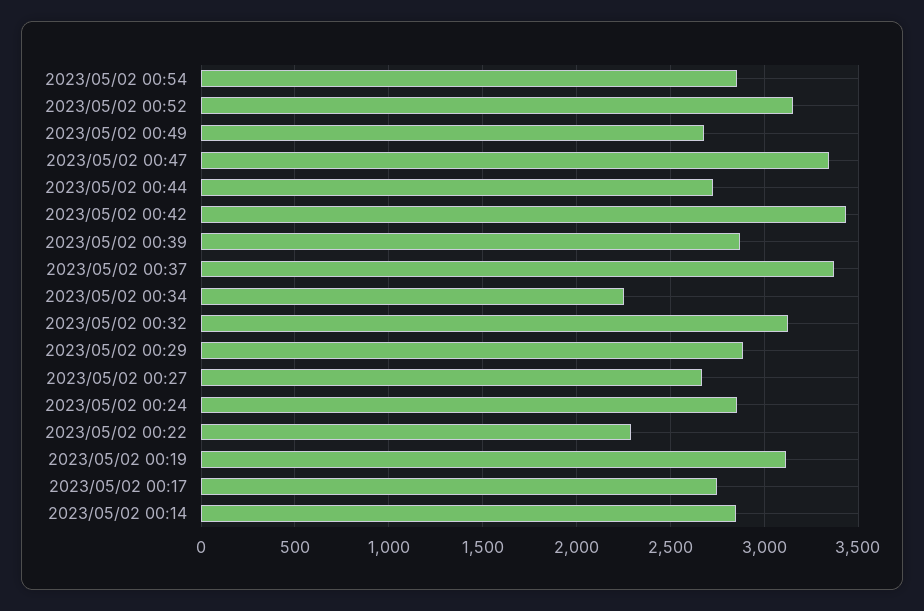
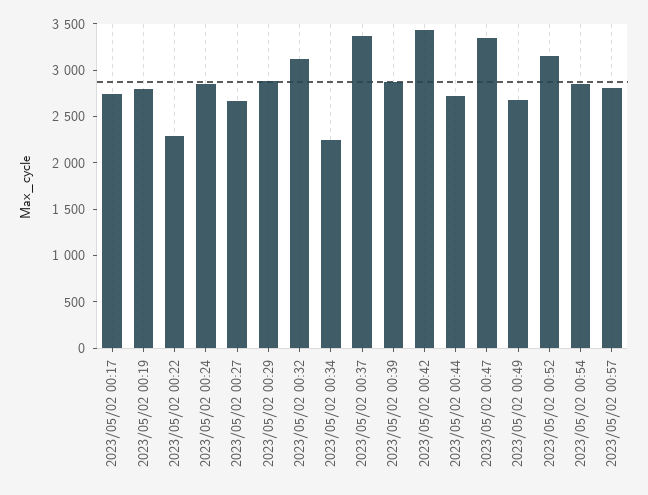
2023/05/02 00:19: 3100 -> 2800
2023/05/02 00:14: 2850 -> none
2023/05/02 00:57: none -> 2800

